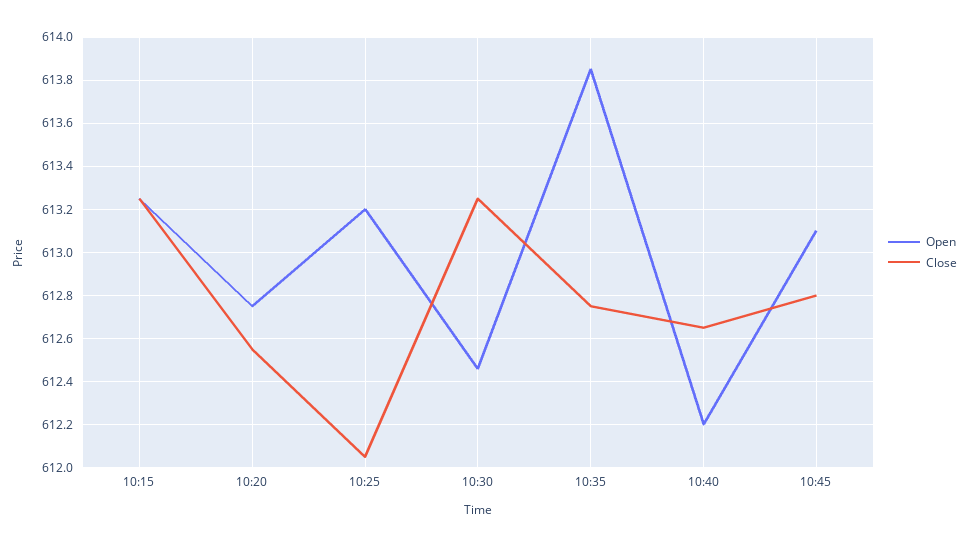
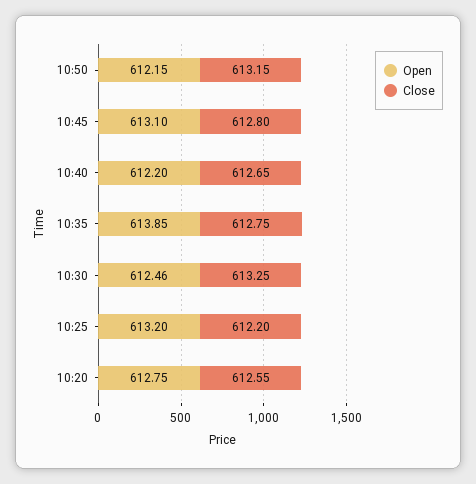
Open, 10:15: 613.25 -> none
Close, 10:15: 613.25 -> none
Close, 10:25: 612.05 -> 612.2
Open, 10:50: none -> 612.15
Close, 10:50: none -> 613.15

